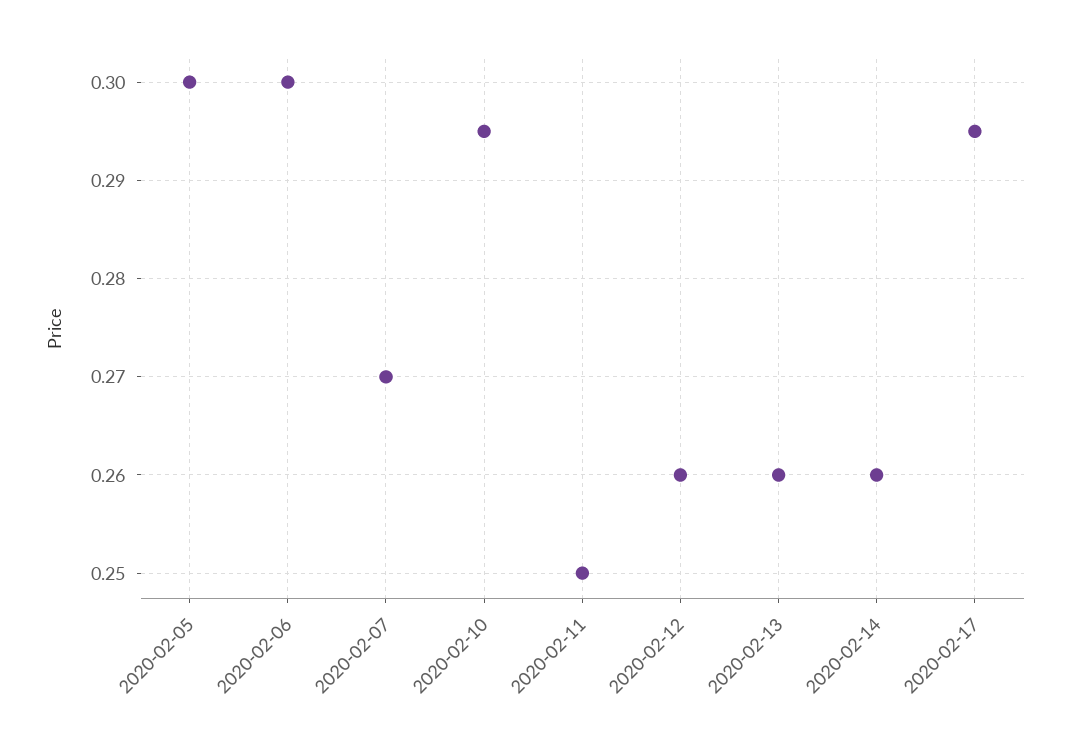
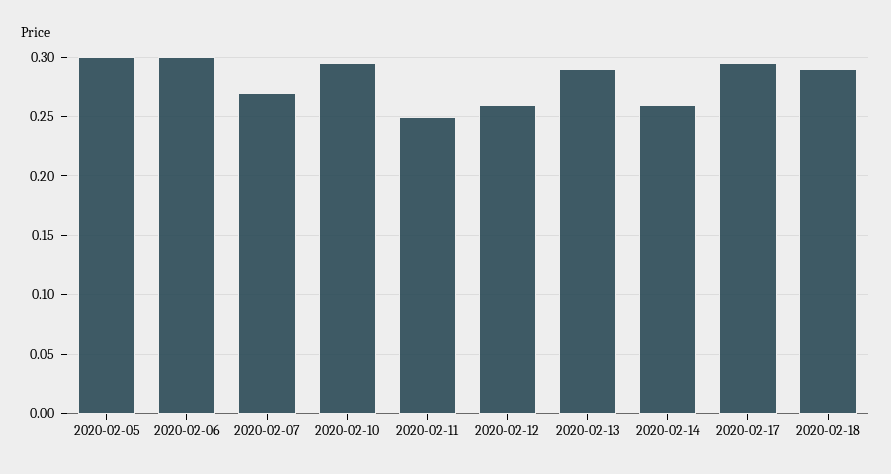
2020-02-13: 0.26 -> 0.29
2020-02-18: none -> 0.29

